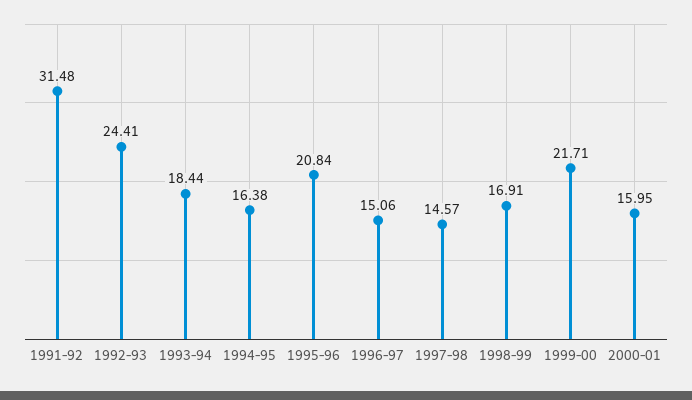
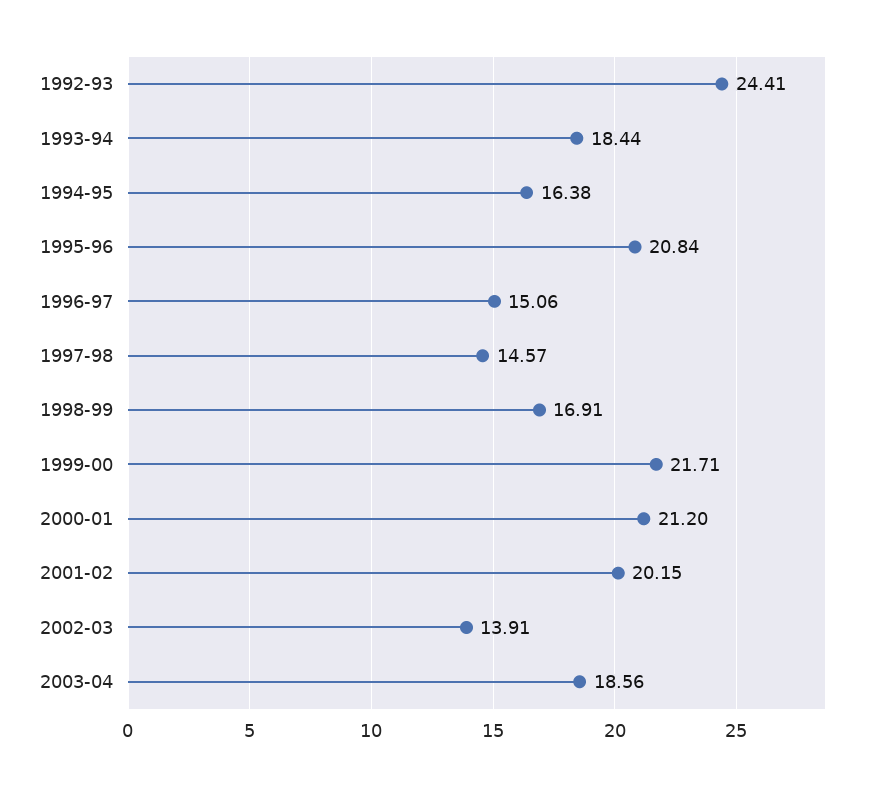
1991-92: 31.48 -> none
2000-01: 15.95 -> 21.2
2001-02: none -> 20.15
2002-03: none -> 13.91
2003-04: none -> 18.56

